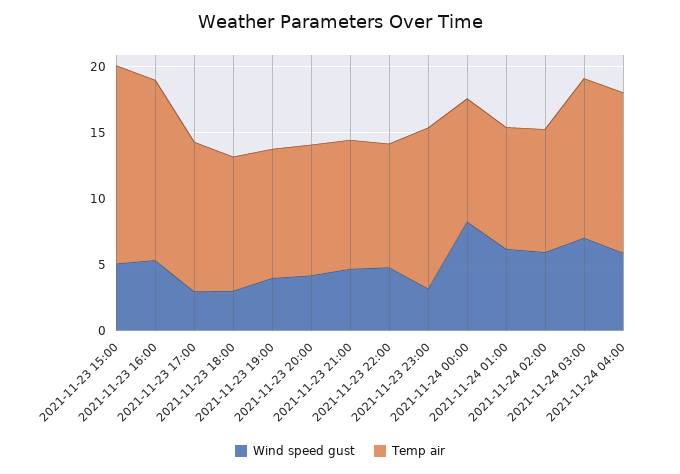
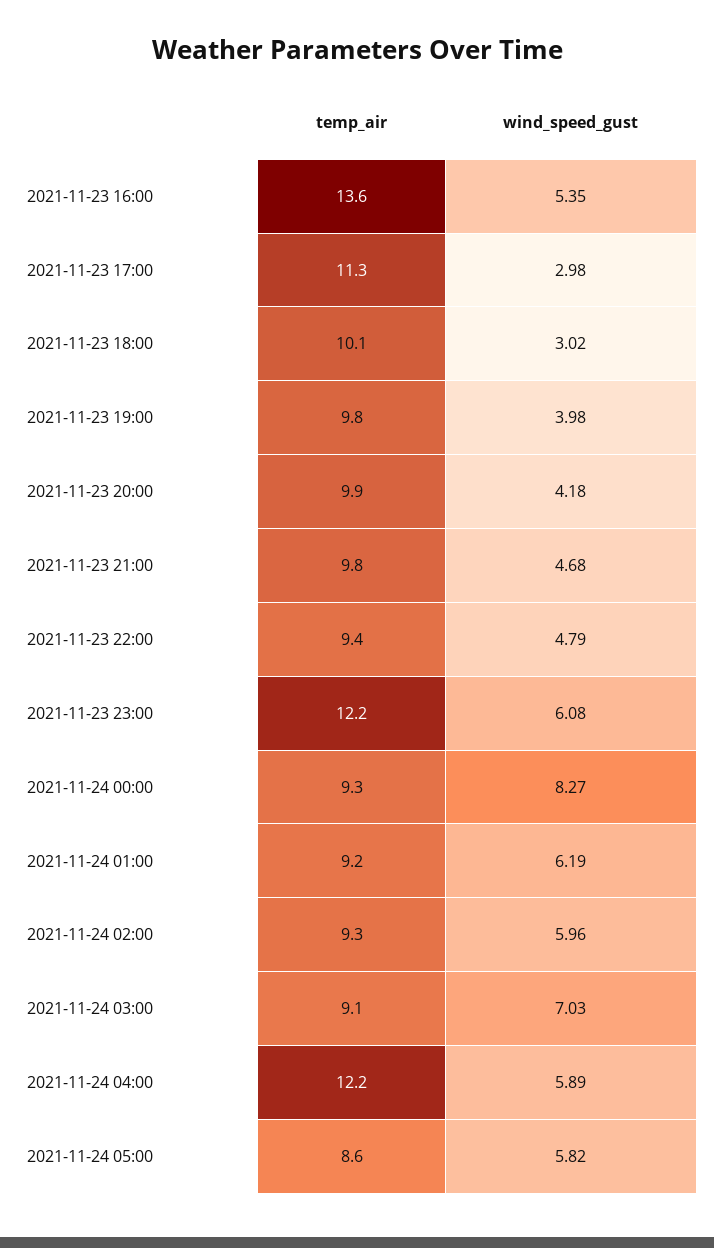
Wind speed gust, 2021-11-23 15:00: 5 -> none
Temp air, 2021-11-23 15:00: 15 -> none
Wind speed gust, 2021-11-23 23:00: 3 -> 6.08
Temp air, 2021-11-24 03:00: 12 -> 9.1
Temp air, 2021-11-24 05:00: none -> 8.6
Wind speed gust, 2021-11-24 05:00: none -> 5.82

